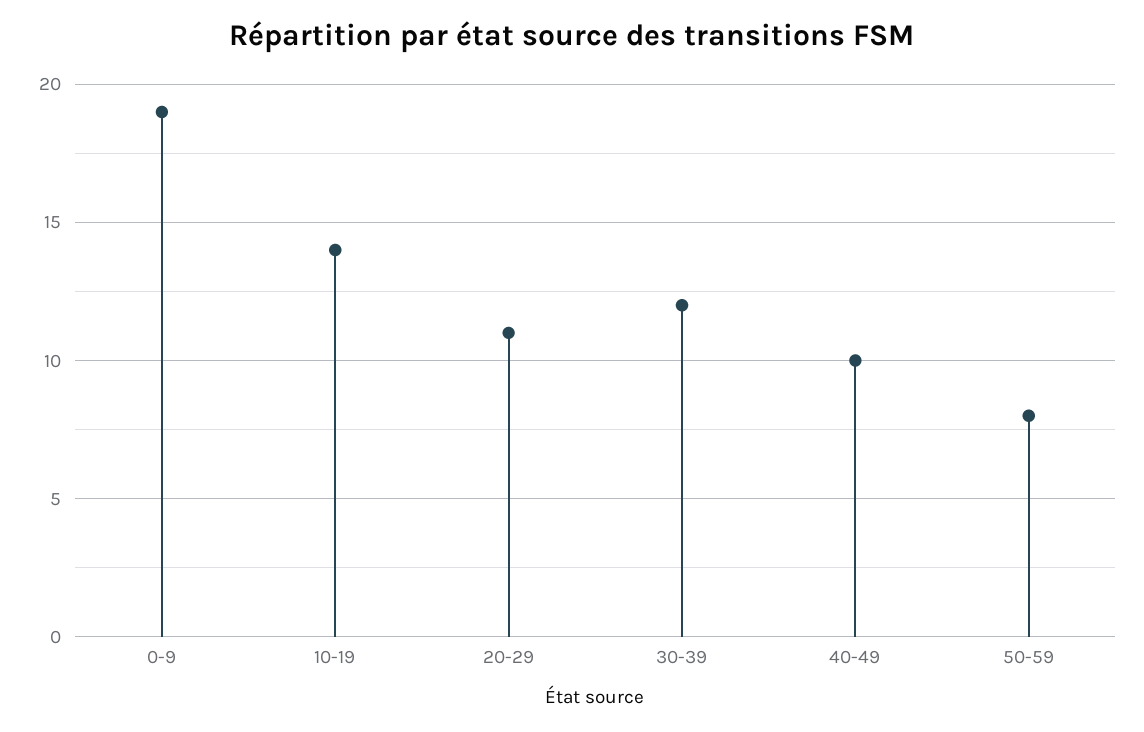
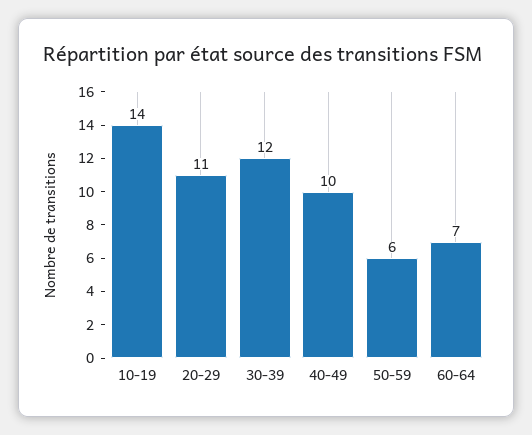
0-9: 19 -> none
50-59: 8 -> 6
60-64: none -> 7

